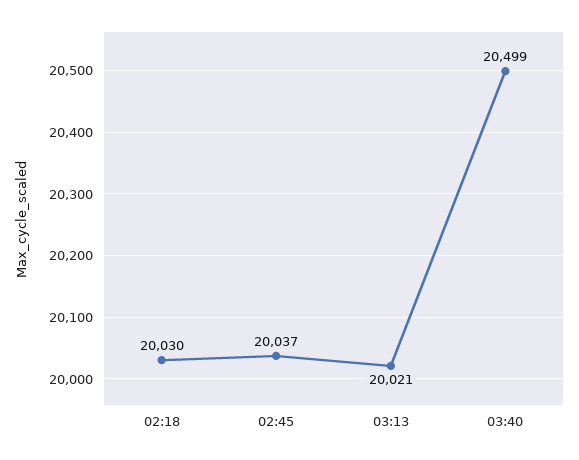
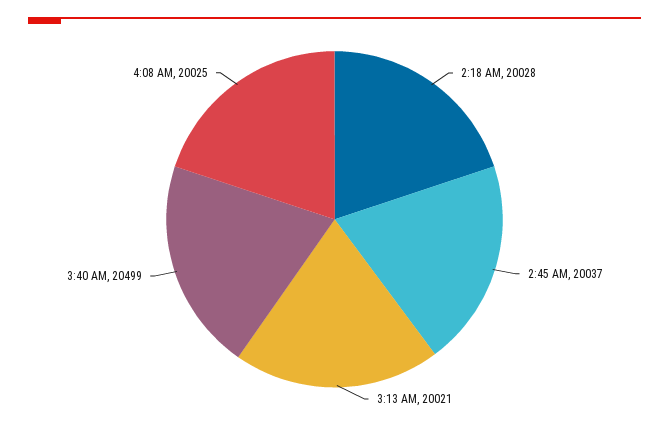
02:18: 20030 -> 20028
4:08 AM: none -> 20025

